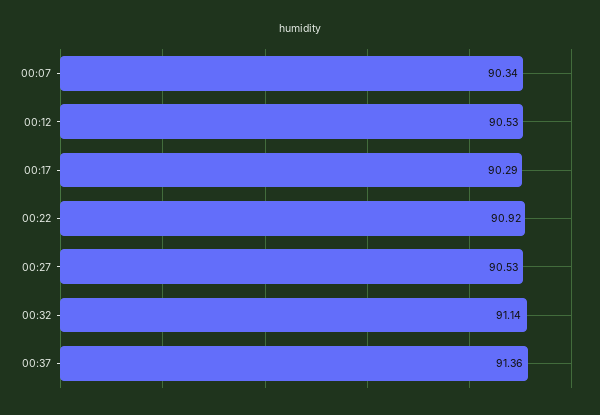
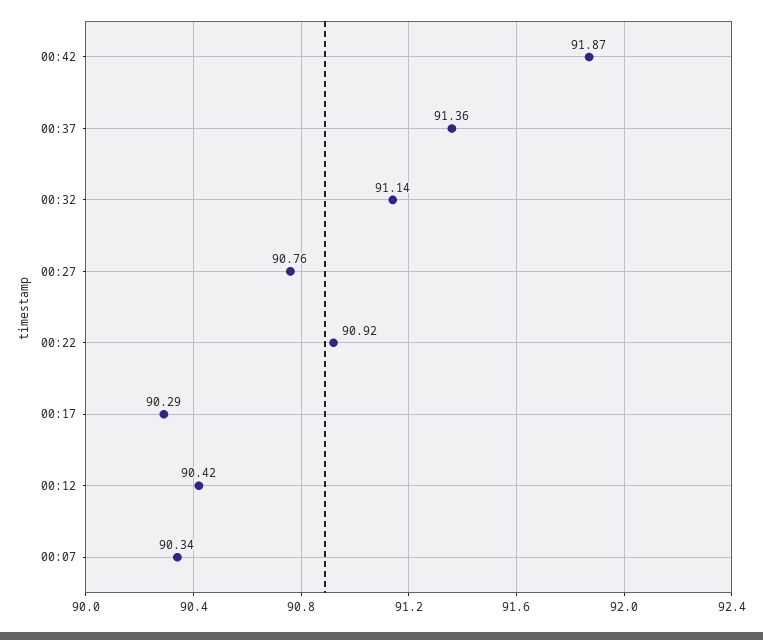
00:12: 90.53 -> 90.42
00:27: 90.53 -> 90.76
00:42: none -> 91.87

